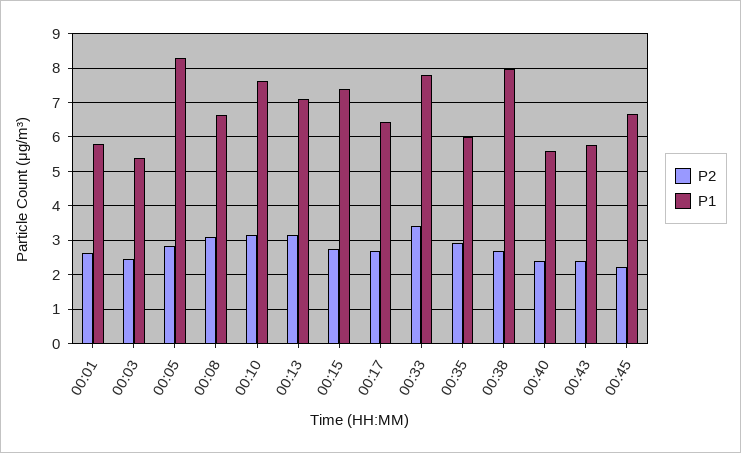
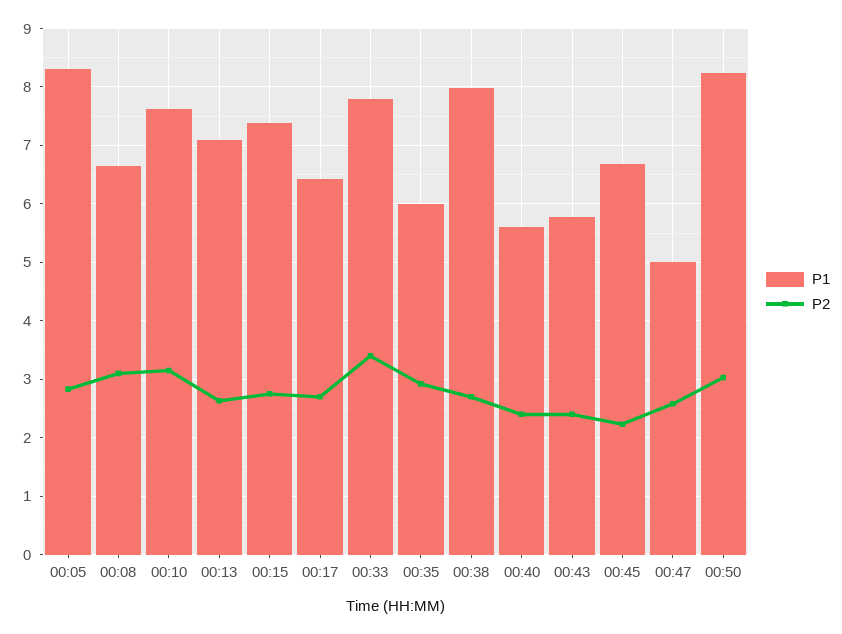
P2, 00:01: 2.6 -> none
P1, 00:01: 5.8 -> none
P2, 00:03: 2.4 -> none
P1, 00:03: 5.4 -> none
P2, 00:13: 3.2 -> 2.6
P1, 00:47: none -> 5
P2, 00:47: none -> 2.6
P1, 00:50: none -> 8.2
P2, 00:50: none -> 3

